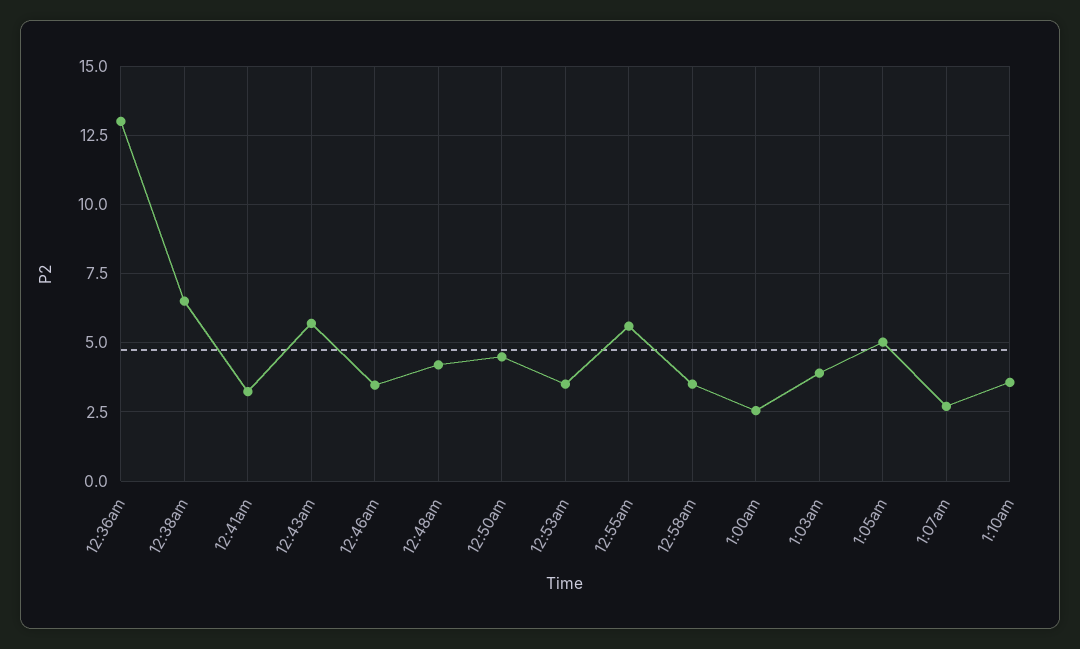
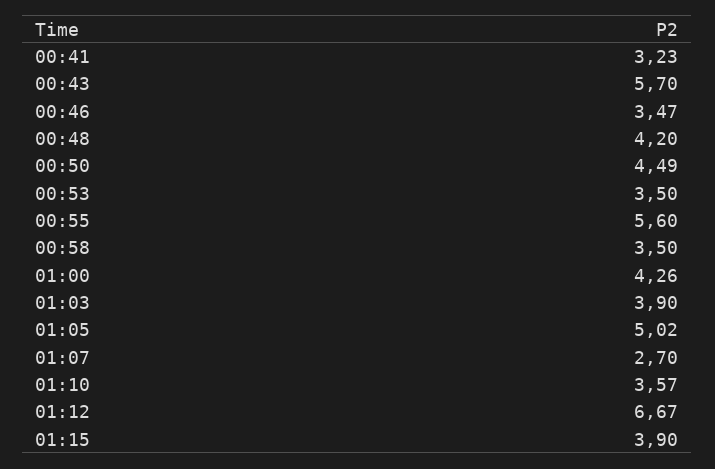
12:36am: 13 -> none
12:38am: 6.5 -> none
1:00am: 2.5 -> 4.26
01:12: none -> 6.67
01:15: none -> 3.9

